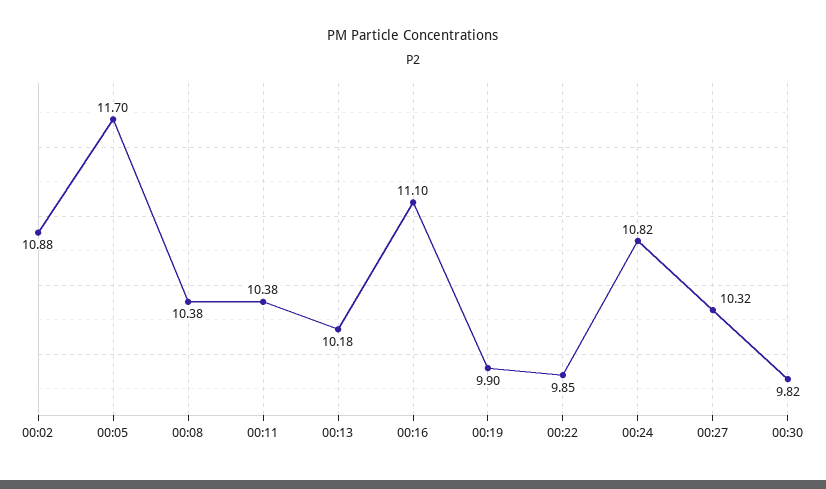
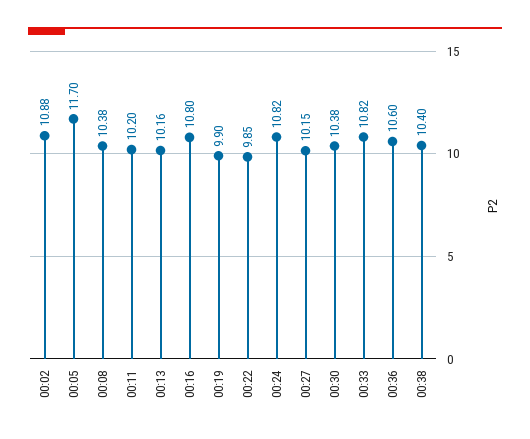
00:11: 10.38 -> 10.2
00:13: 10.18 -> 10.16
00:16: 11.1 -> 10.8
00:27: 10.32 -> 10.15
00:30: 9.82 -> 10.38
00:33: none -> 10.82
00:36: none -> 10.6
00:38: none -> 10.4

